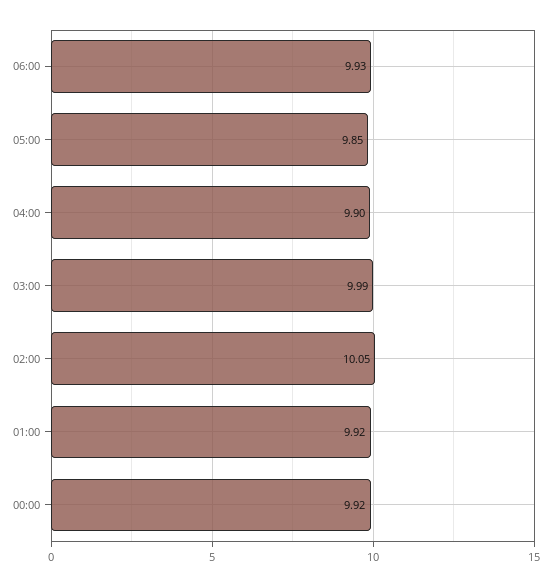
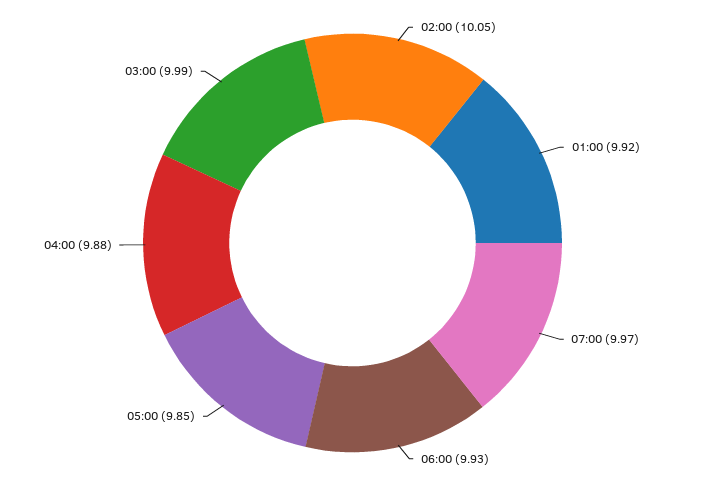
04:00: 9.9 -> 9.88
00:00: 9.92 -> none
07:00: none -> 9.97

